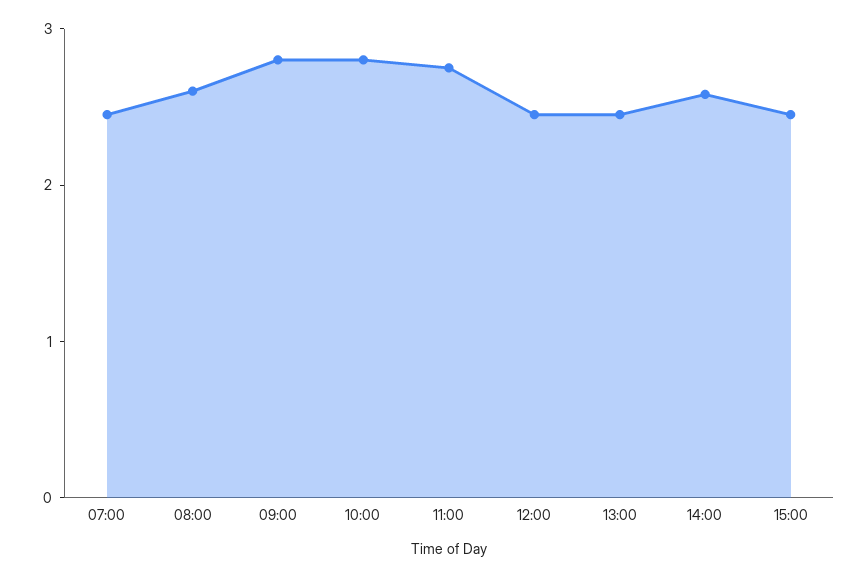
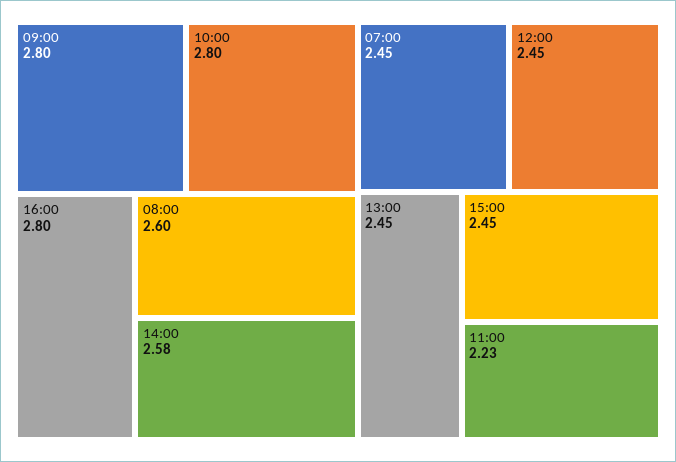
11:00: 2.8 -> 2.23
16:00: none -> 2.8

